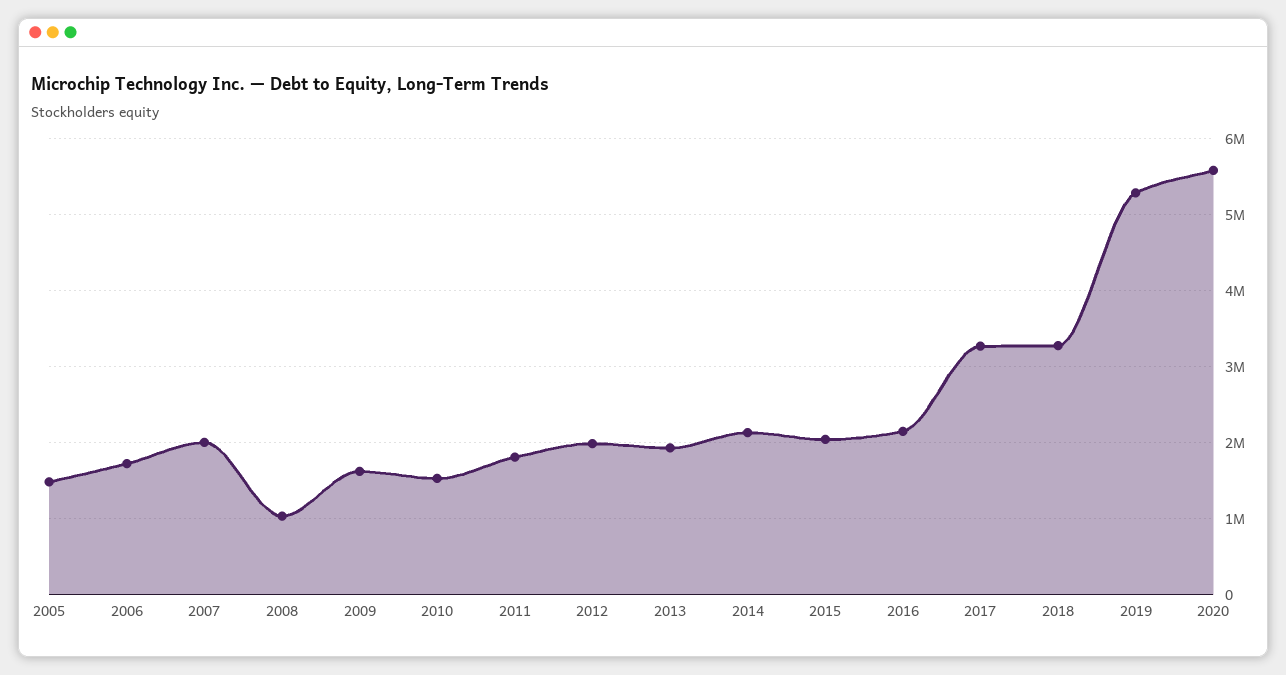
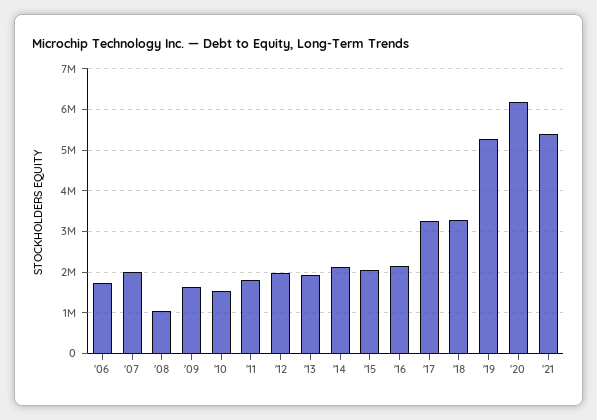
2005: 1500000 -> none
2020: 5600000 -> 6200000
'21: none -> 5400000

